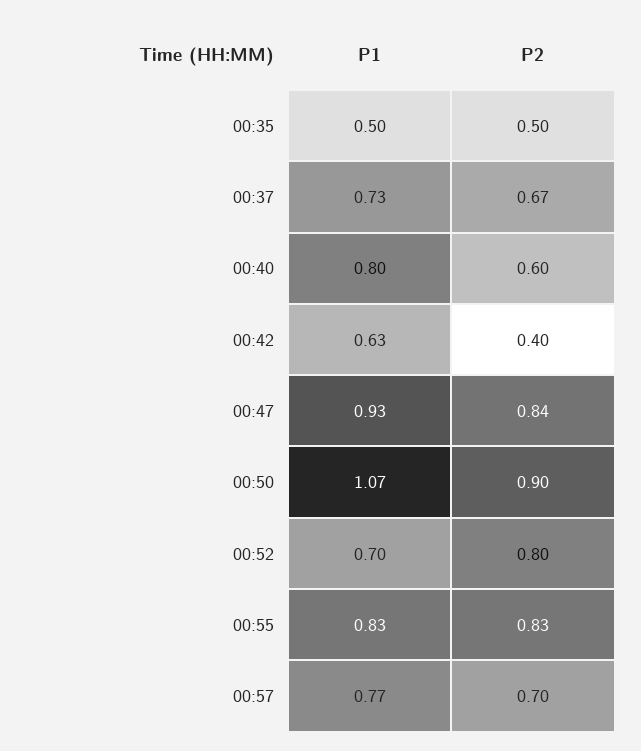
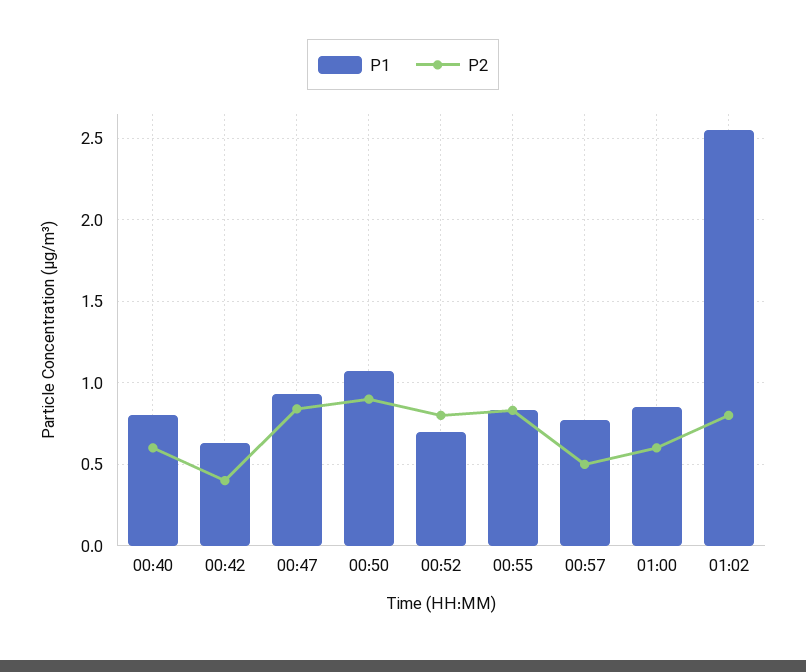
P1, 00:35: 0.5 -> none
P2, 00:35: 0.5 -> none
P1, 00:37: 0.73 -> none
P2, 00:37: 0.67 -> none
P2, 00:57: 0.7 -> 0.5
P1, 01:00: none -> 0.85
P2, 01:00: none -> 0.6
P1, 01:02: none -> 2.55
P2, 01:02: none -> 0.8

